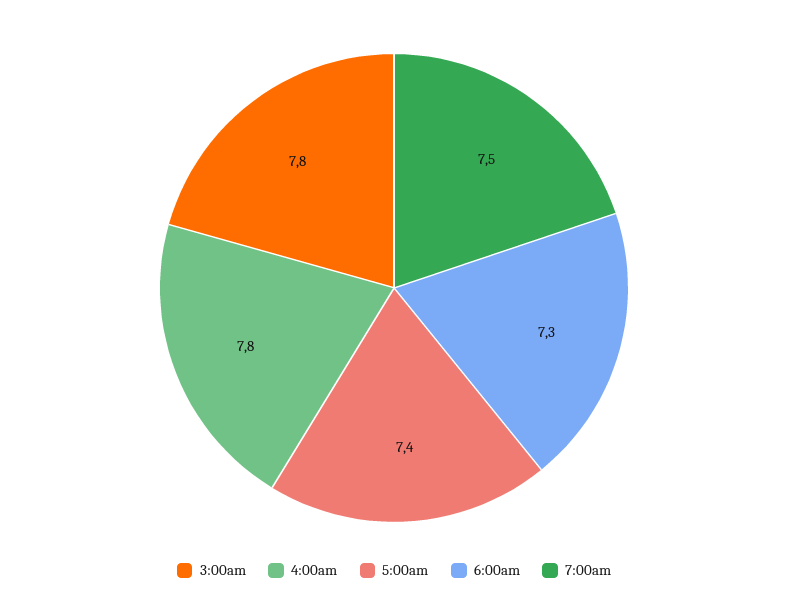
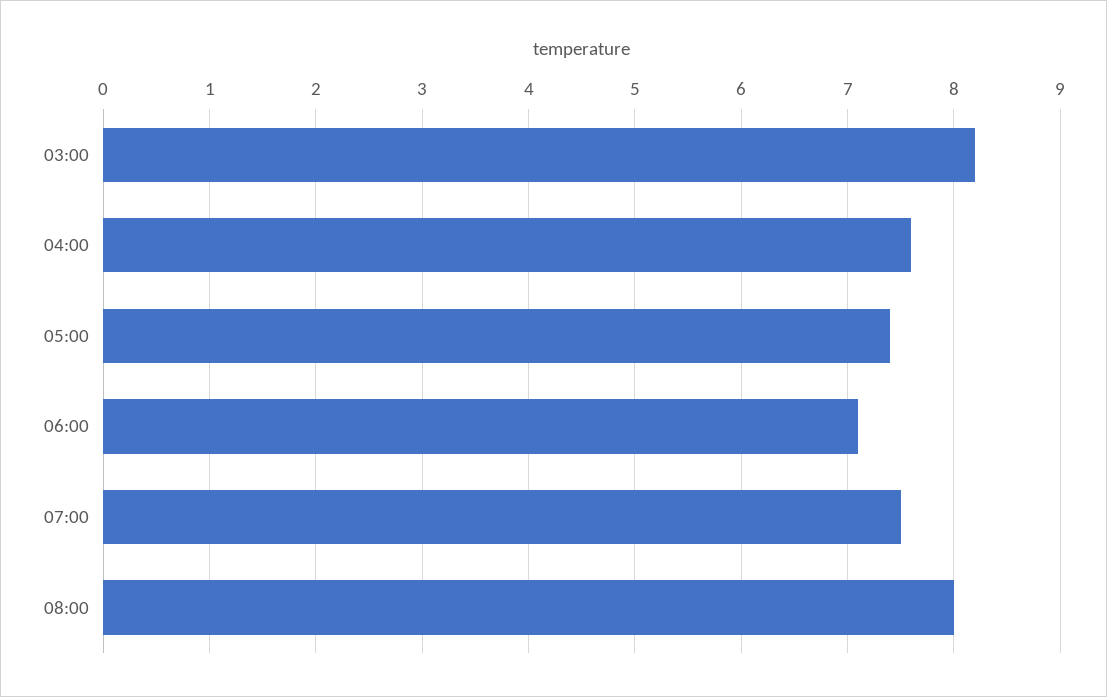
3:00am: 7.8 -> 8.2
4:00am: 7.8 -> 7.6
6:00am: 7.3 -> 7.1
08:00: none -> 8

